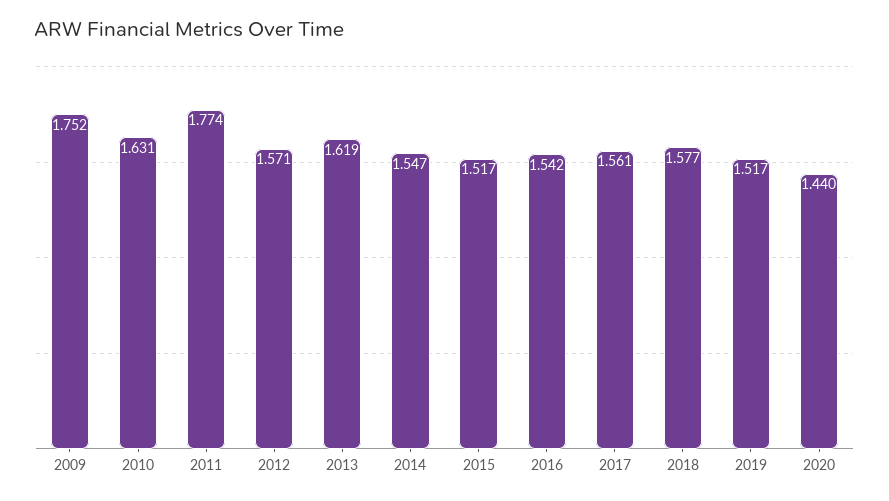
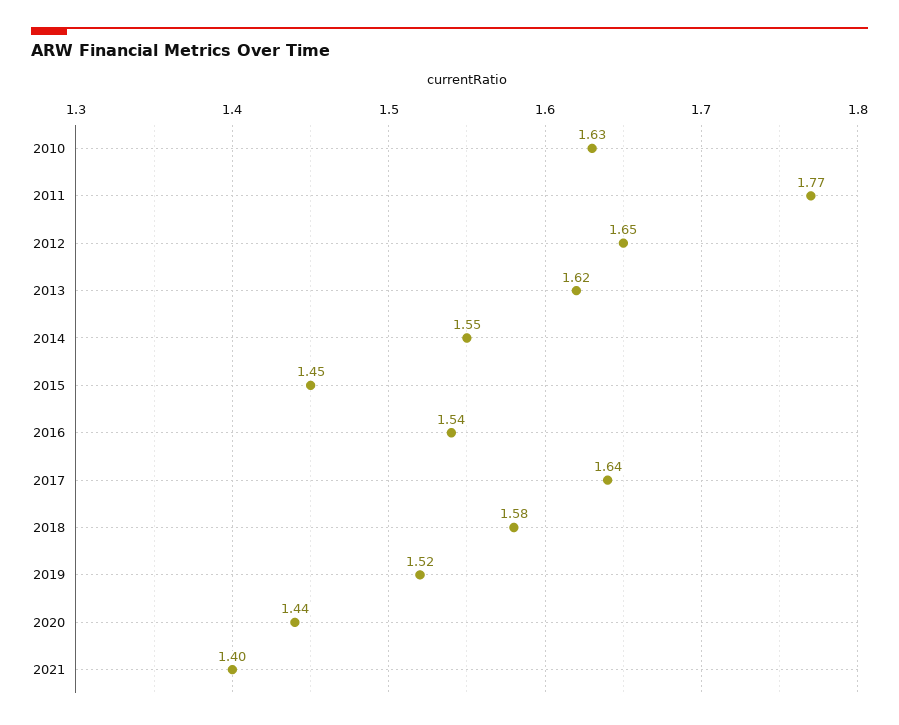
2009: 1.752 -> none
2012: 1.571 -> 1.65
2015: 1.517 -> 1.45
2017: 1.561 -> 1.64
2021: none -> 1.4

